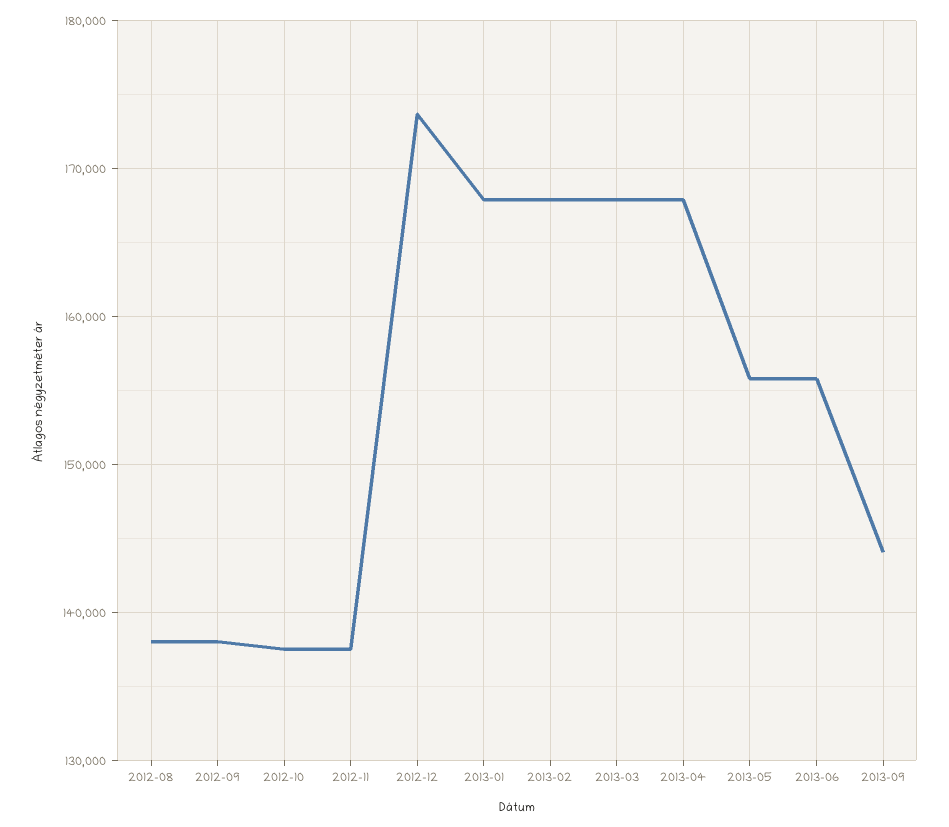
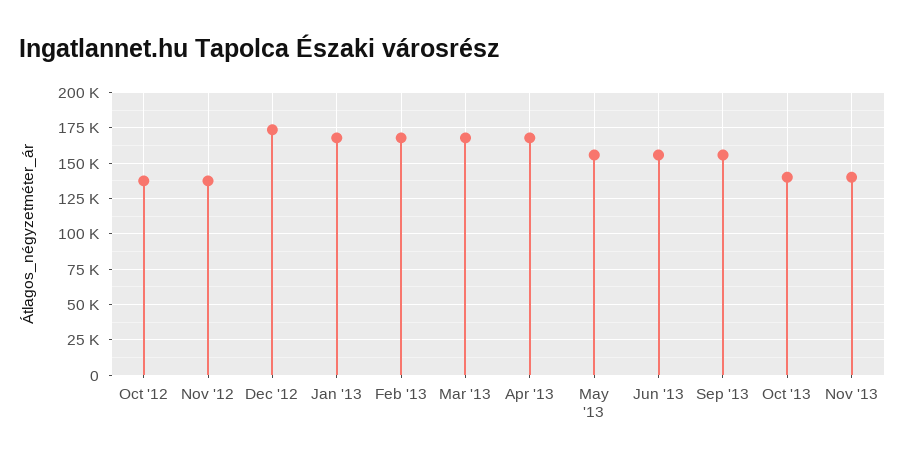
2012-08: 138000 -> none
2012-09: 138000 -> none
2013-09: 144000 -> 155000
Oct '13: none -> 140000
Nov '13: none -> 140000

